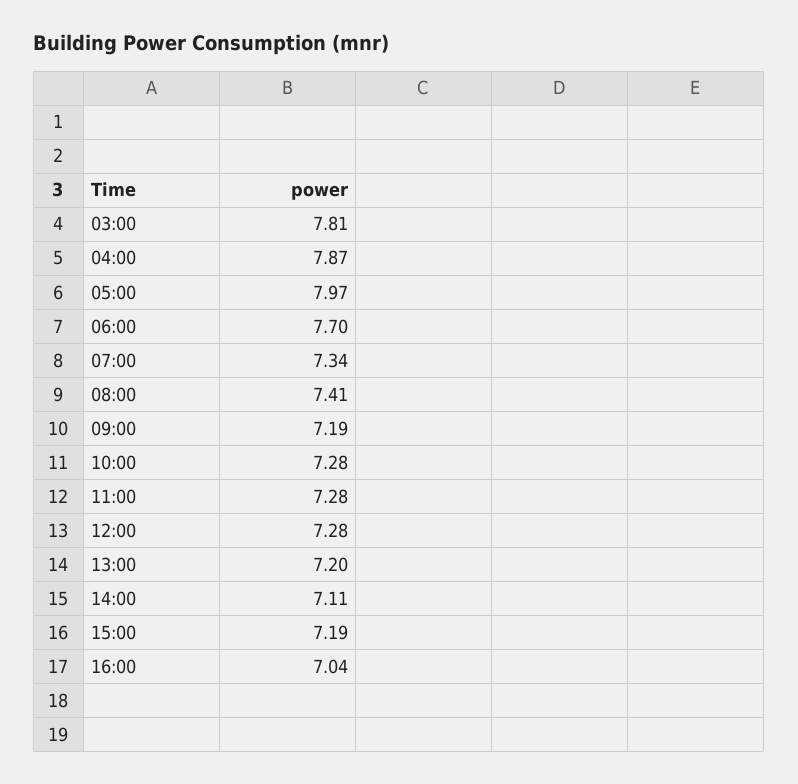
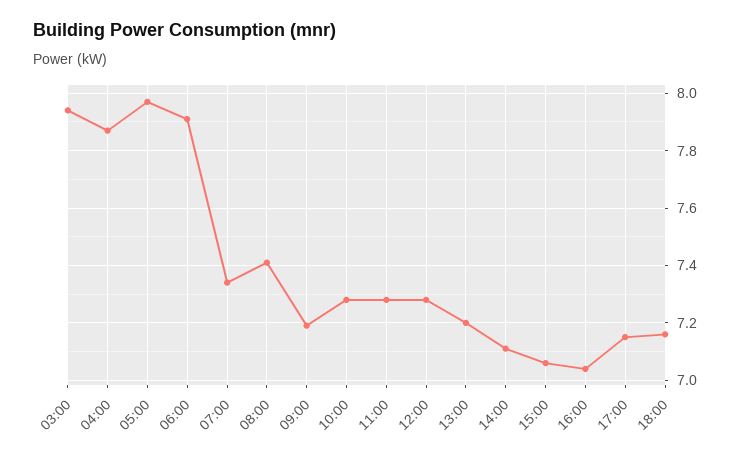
03:00: 7.81 -> 7.95
06:00: 7.7 -> 7.9
15:00: 7.19 -> 7.05
17:00: none -> 7.15
18:00: none -> 7.15

